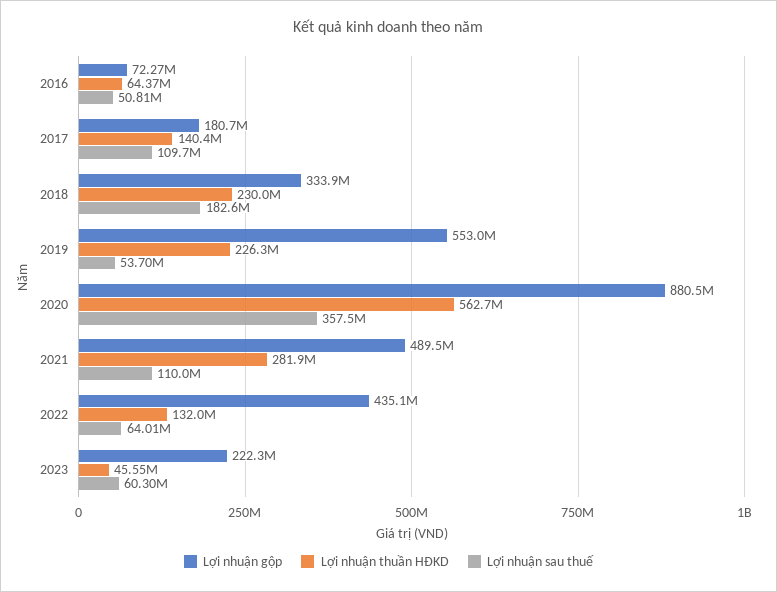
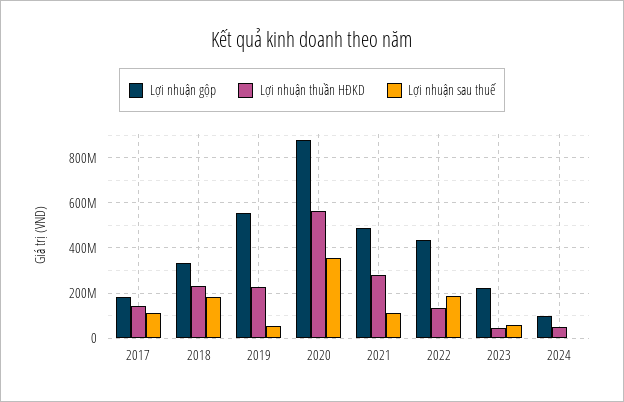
Lợi nhuận gộp, 2016: 72270000 -> none
Lợi nhuận thuần HĐKD, 2016: 64370000 -> none
Lợi nhuận sau thuế, 2016: 50810000 -> none
Lợi nhuận sau thuế, 2022: 64010000 -> 200000000
Lợi nhuận gộp, 2024: none -> 100000000
Lợi nhuận thuần HĐKD, 2024: none -> 50000000
Lợi nhuận sau thuế, 2024: none -> 0

